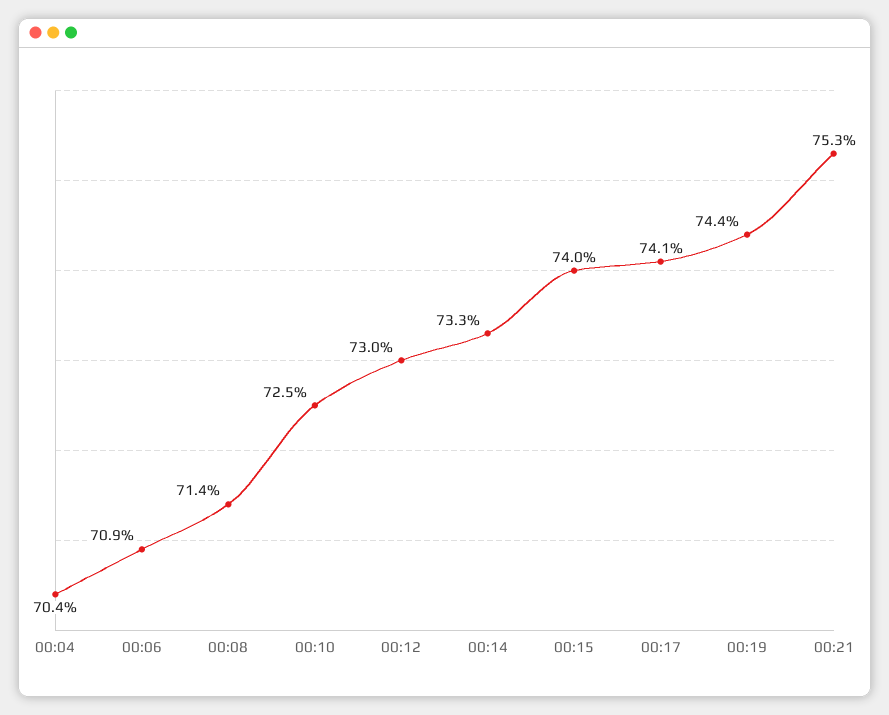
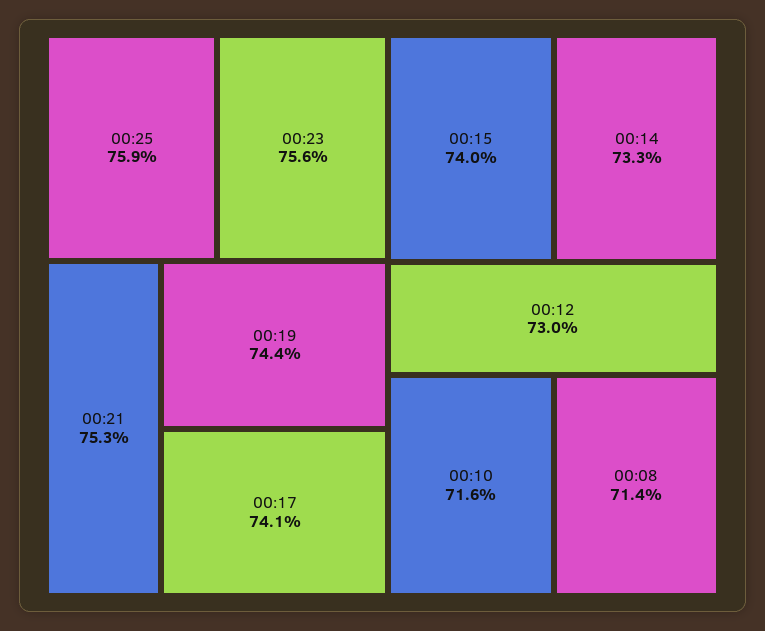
00:04: 70.4 -> none
00:06: 70.9 -> none
00:10: 72.5 -> 71.6
00:25: none -> 75.9
00:23: none -> 75.6

